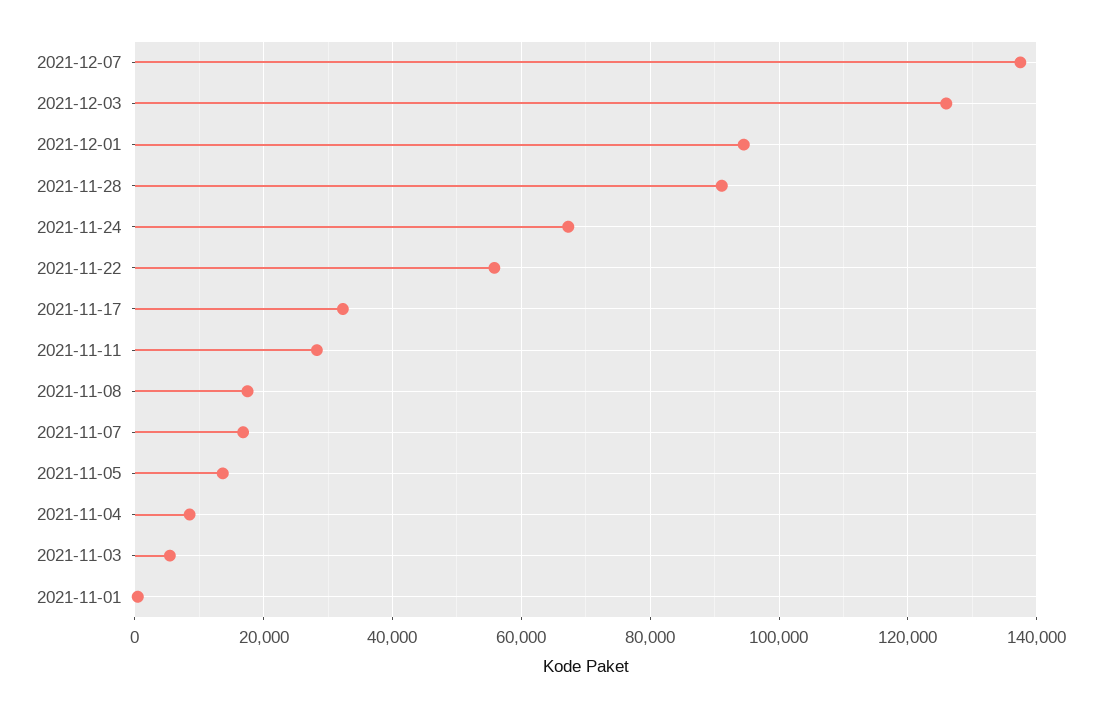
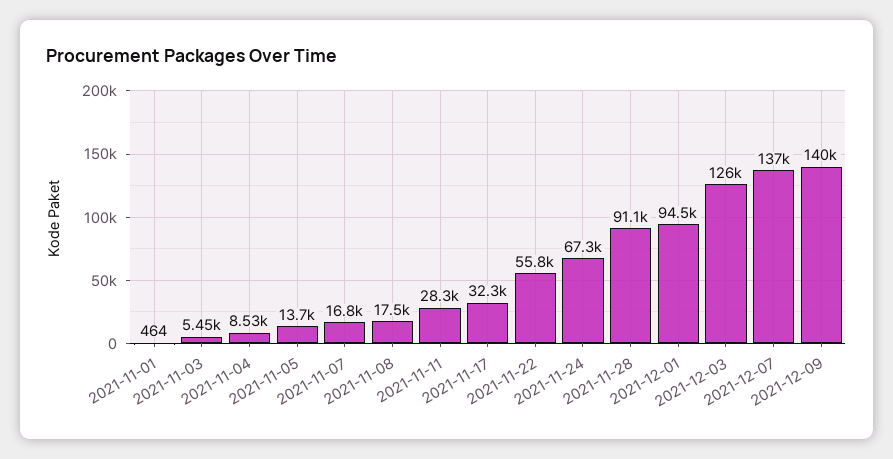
2021-12-09: none -> 140000

